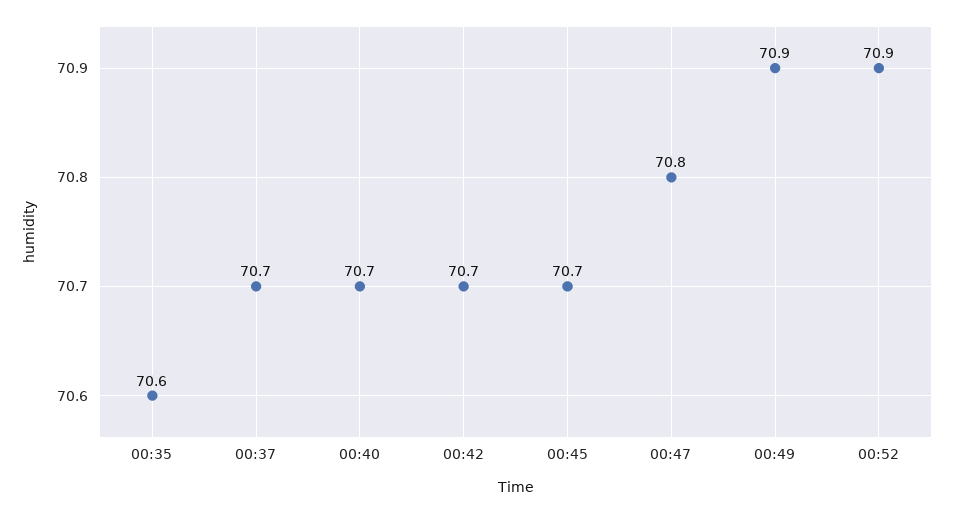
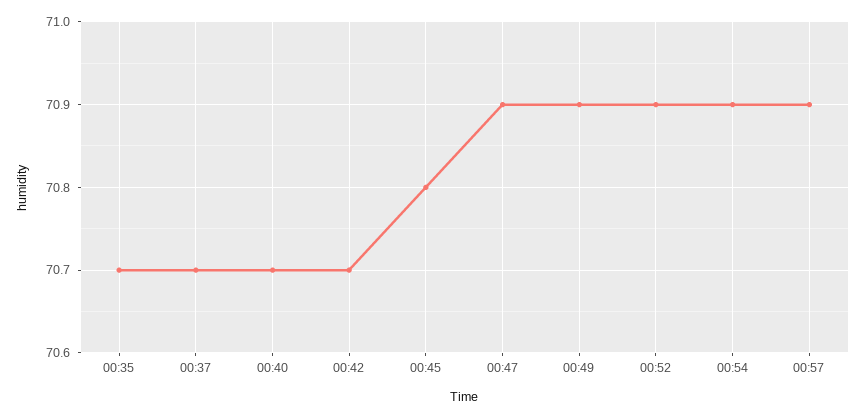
00:35: 70.6 -> 70.7
00:45: 70.7 -> 70.8
00:47: 70.8 -> 70.9
00:54: none -> 70.9
00:57: none -> 70.9

